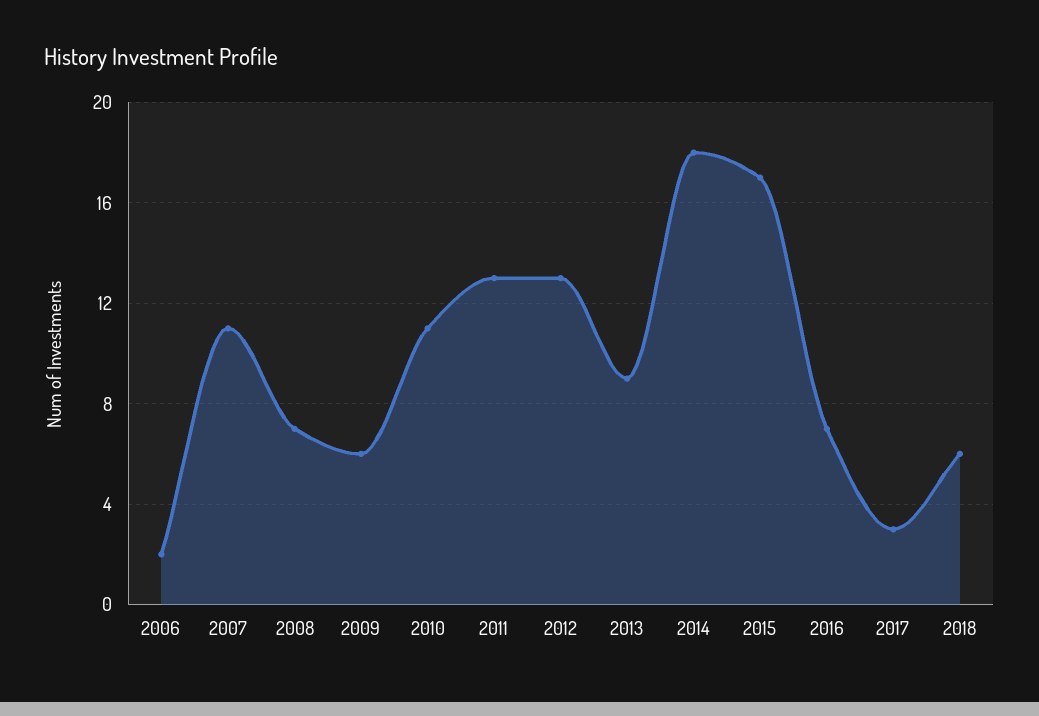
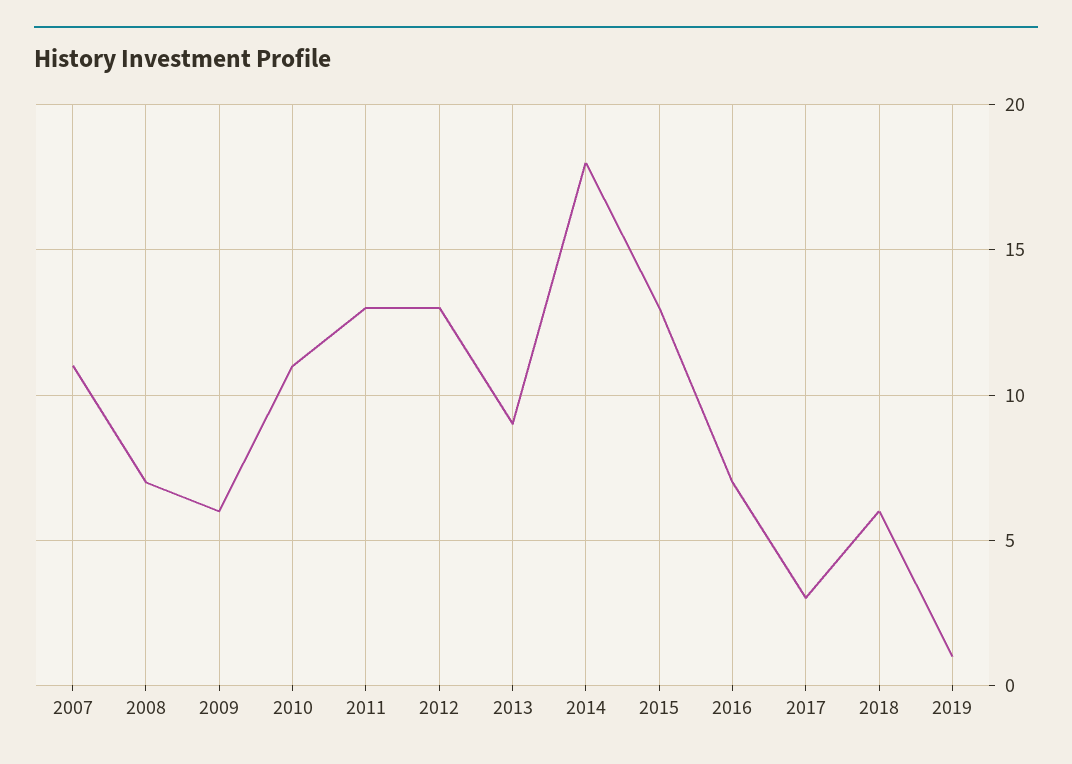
2006: 2 -> none
2015: 17 -> 13
2019: none -> 1

